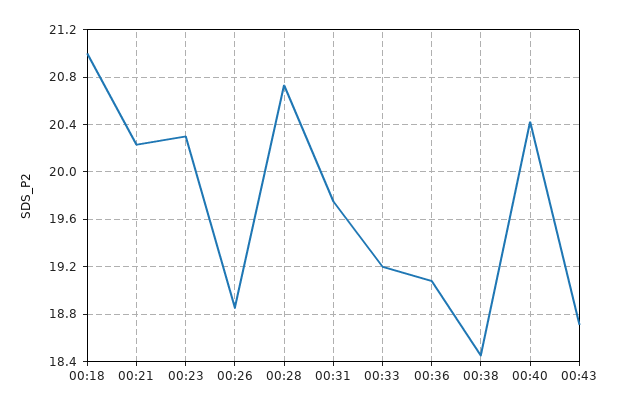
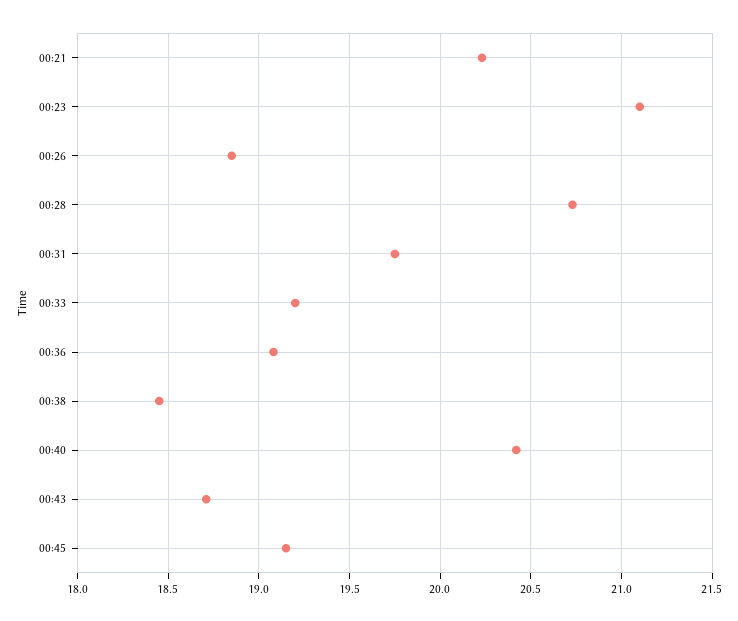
00:18: 21 -> none
00:23: 20.3 -> 21.1
00:45: none -> 19.15

